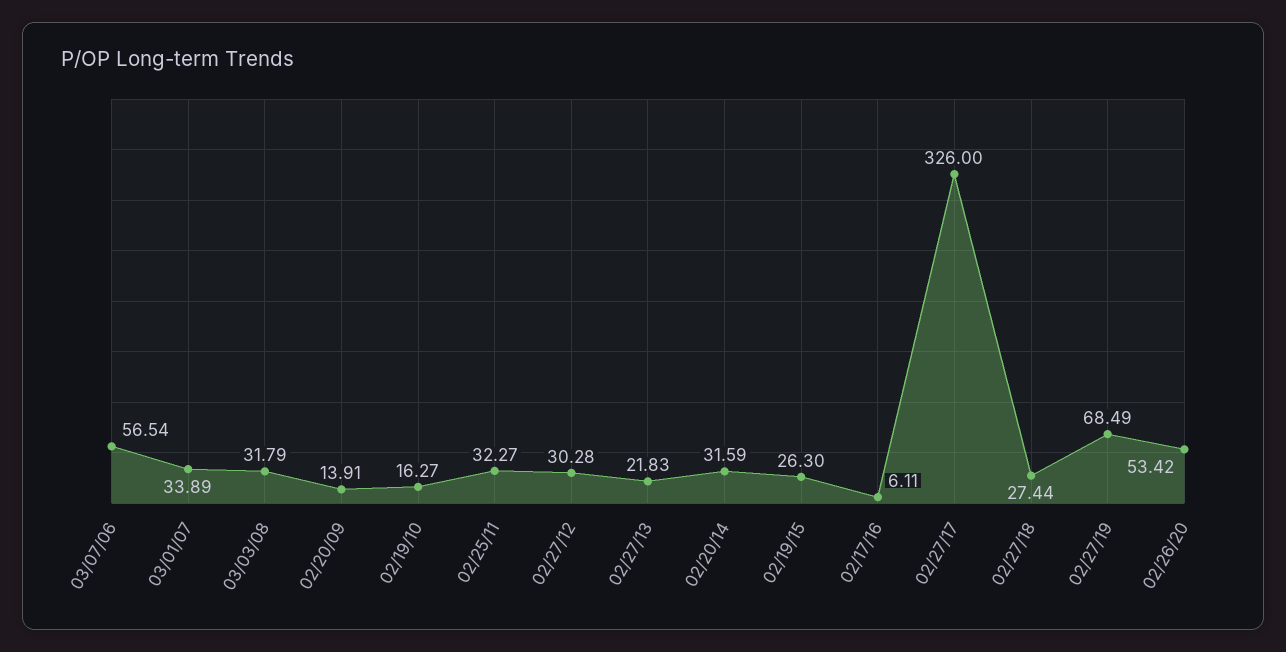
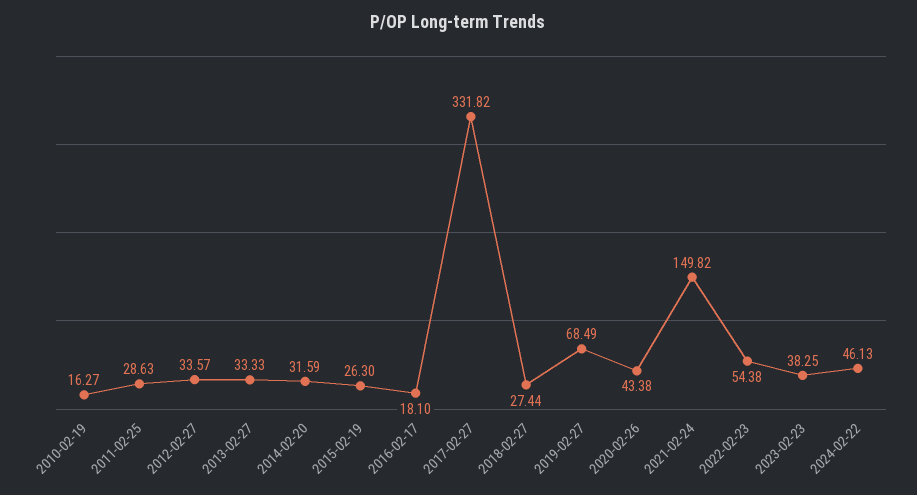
03/07/06: 56.54 -> none
03/01/07: 33.89 -> none
03/03/08: 31.79 -> none
02/20/09: 13.91 -> none
02/25/11: 32.27 -> 28.63
02/27/12: 30.28 -> 33.57
02/27/13: 21.83 -> 33.33
02/17/16: 6.11 -> 18.1
02/27/17: 326 -> 331.82
02/26/20: 53.42 -> 43.38
2021-02-24: none -> 149.82
2022-02-23: none -> 54.38
2023-02-23: none -> 38.25
2024-02-22: none -> 46.13

